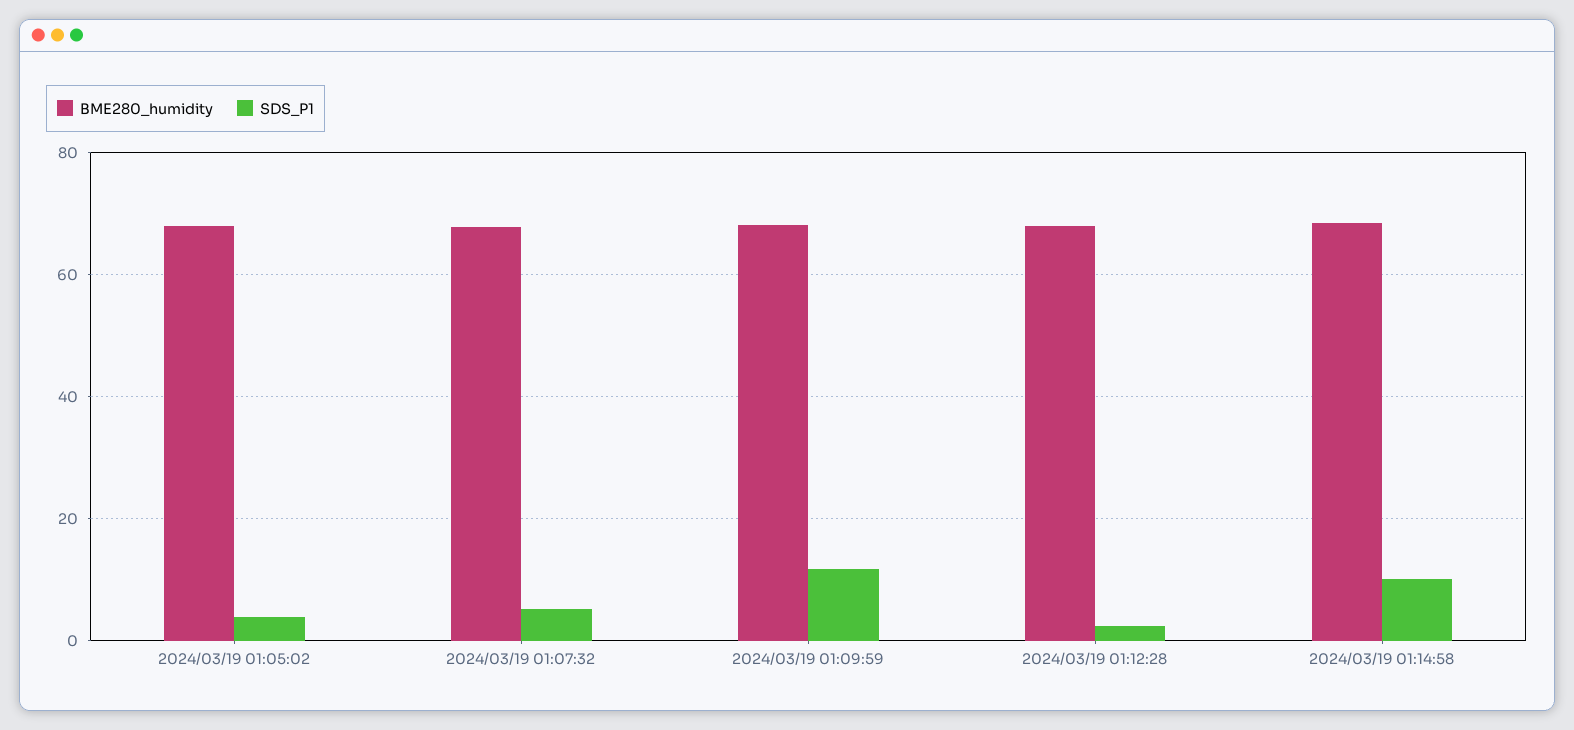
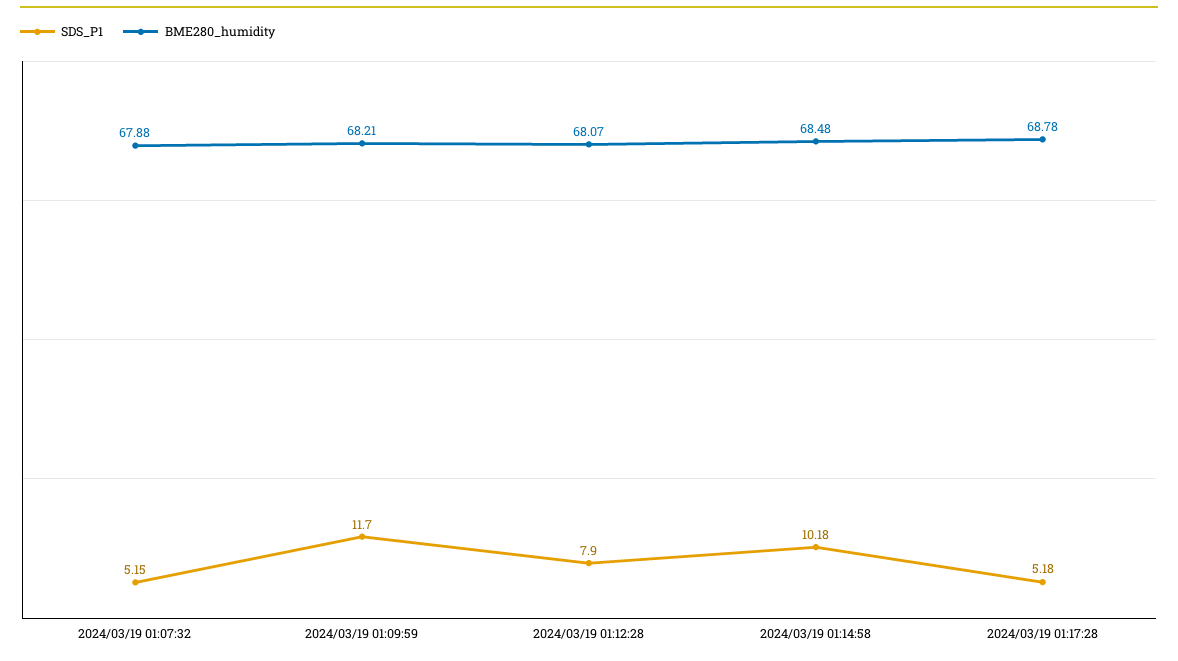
BME280_humidity, 2024/03/19 01:05:02: 68 -> none
SDS_P1, 2024/03/19 01:05:02: 4 -> none
SDS_P1, 2024/03/19 01:12:28: 2 -> 7.9
SDS_P1, 2024/03/19 01:17:28: none -> 5.18
BME280_humidity, 2024/03/19 01:17:28: none -> 68.78

